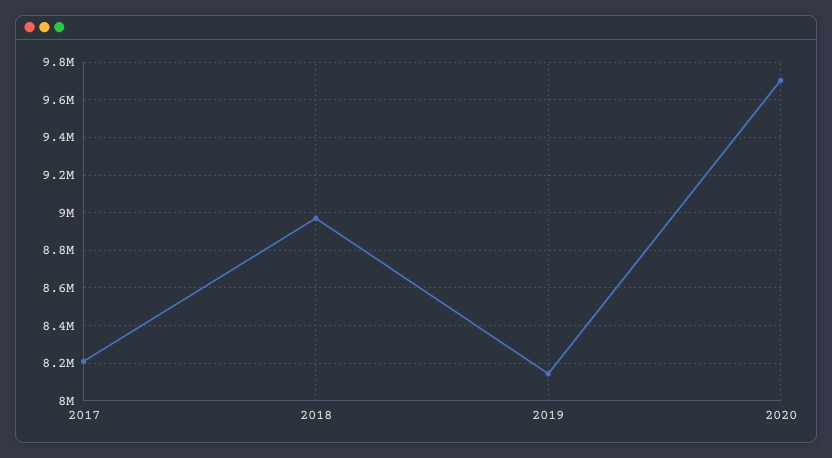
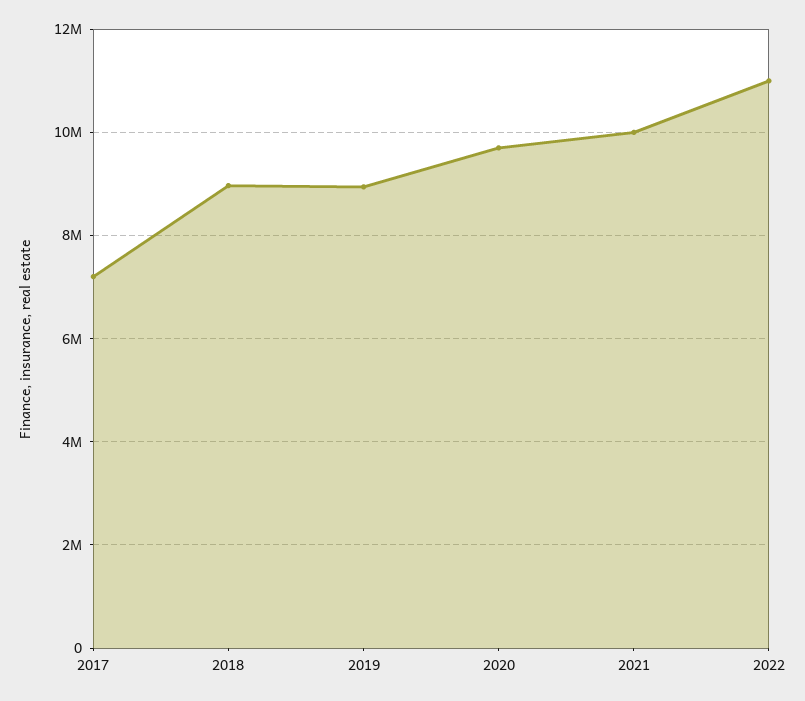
2017: 8200000 -> 7200000
2019: 8150000 -> 9000000
2021: none -> 10000000
2022: none -> 11000000

